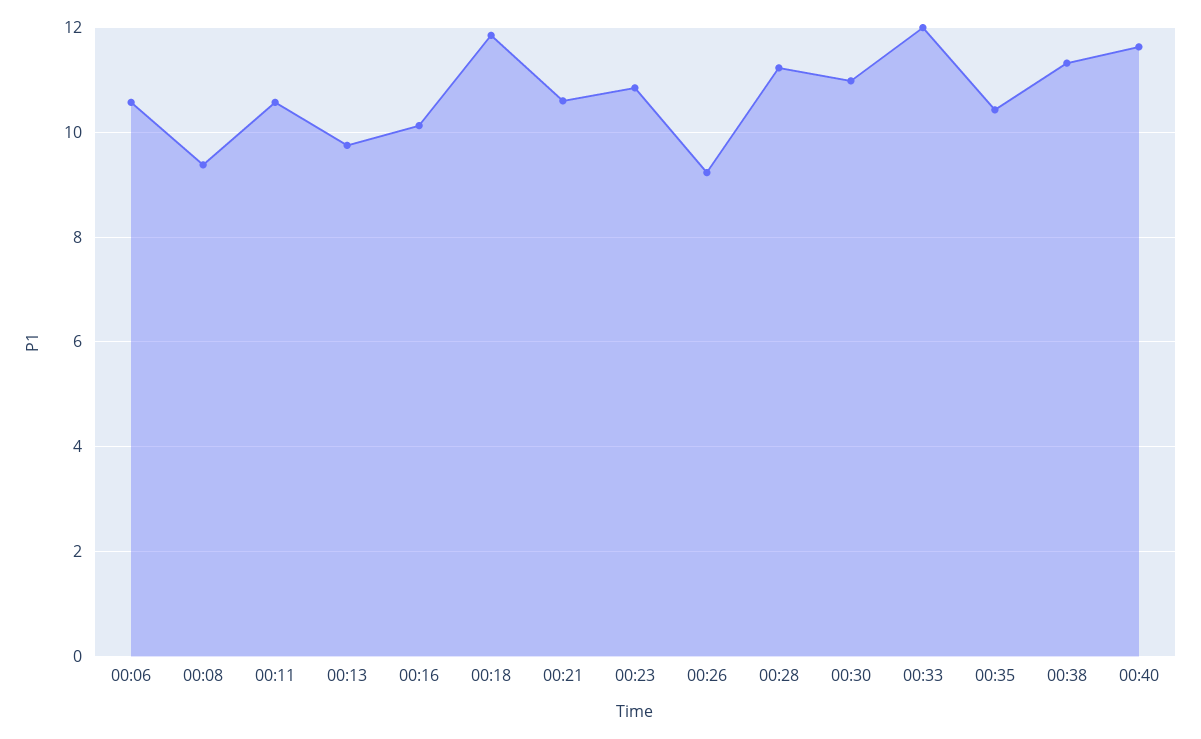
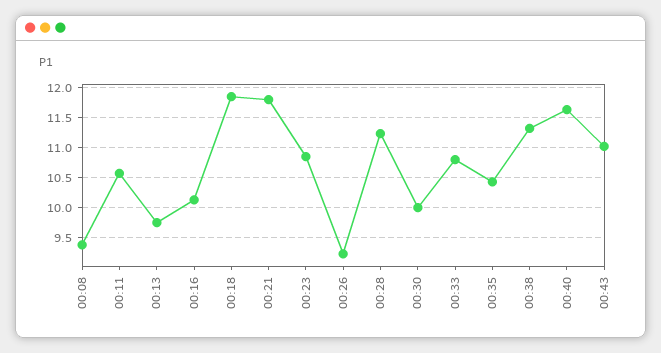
00:06: 10.6 -> none
00:21: 10.6 -> 11.8
00:30: 11 -> 10
00:33: 12 -> 10.8
00:43: none -> 11

